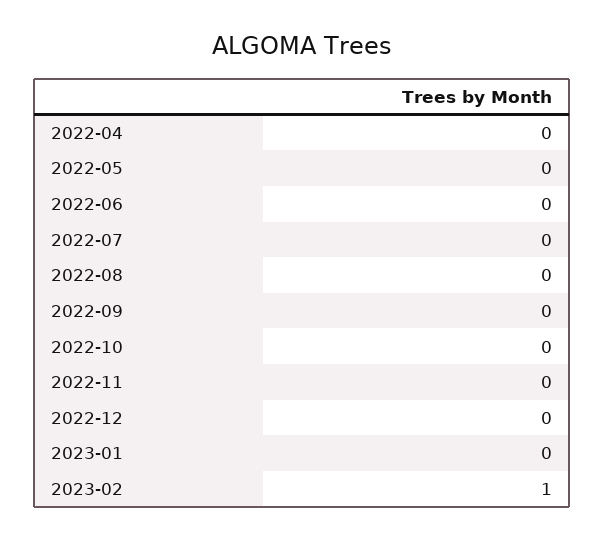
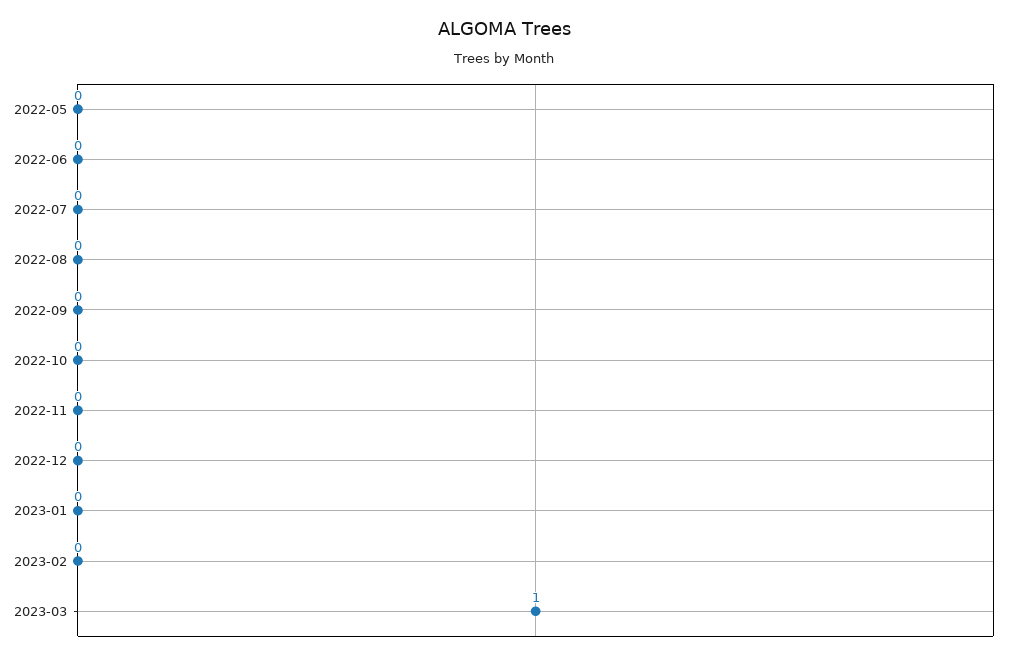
2022-04: 0 -> none
2023-02: 1 -> 0
2023-03: none -> 1

